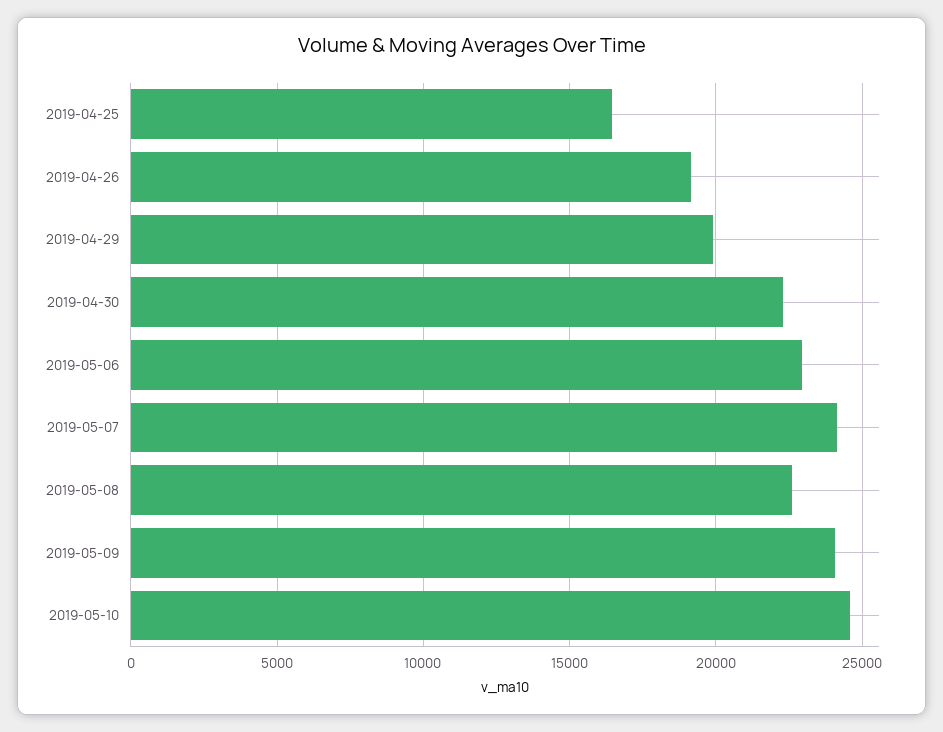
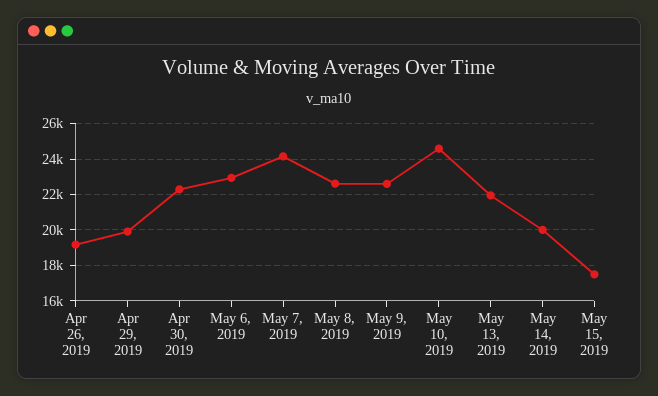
2019-04-25: 16500 -> none
2019-05-09: 24000 -> 22500
May 13, 2019: none -> 22000
May 14, 2019: none -> 20000
May 15, 2019: none -> 17500

